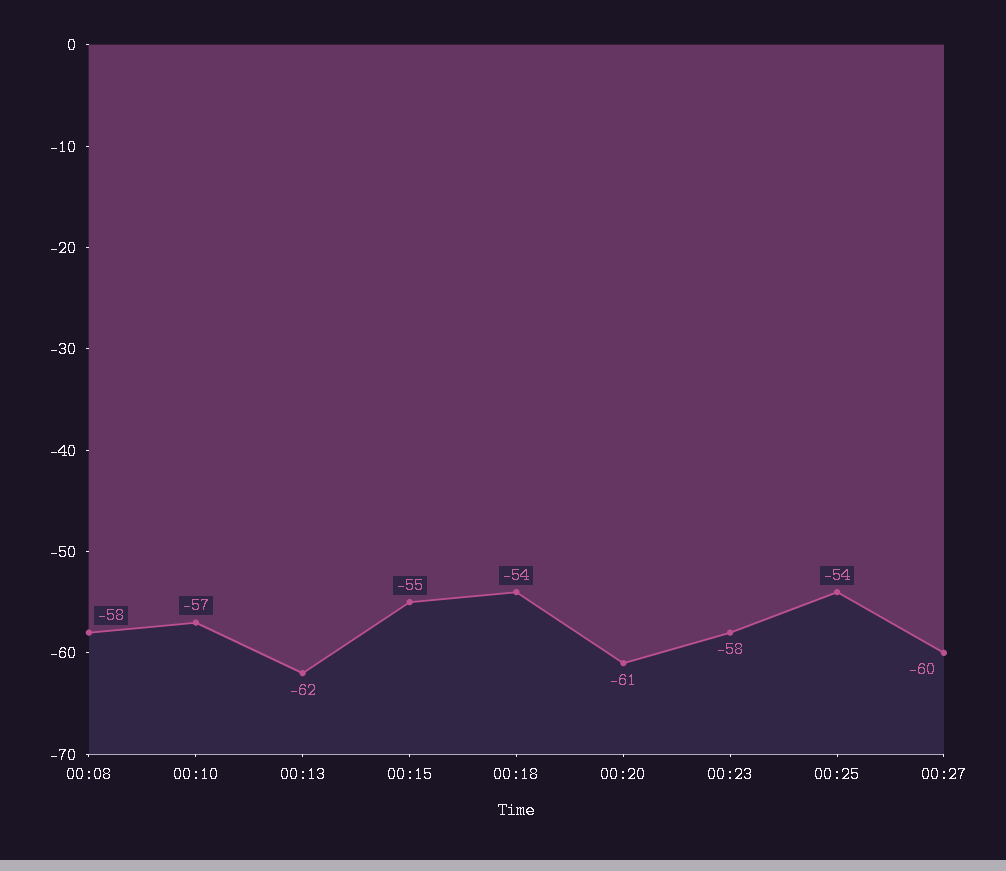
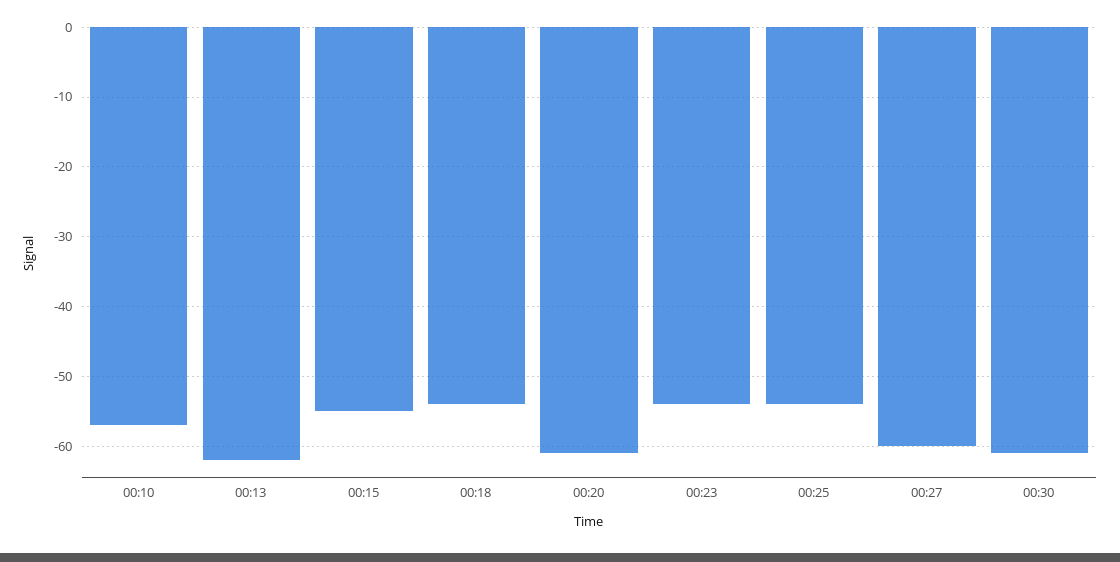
00:08: -58 -> none
00:23: -58 -> -54
00:30: none -> -61

